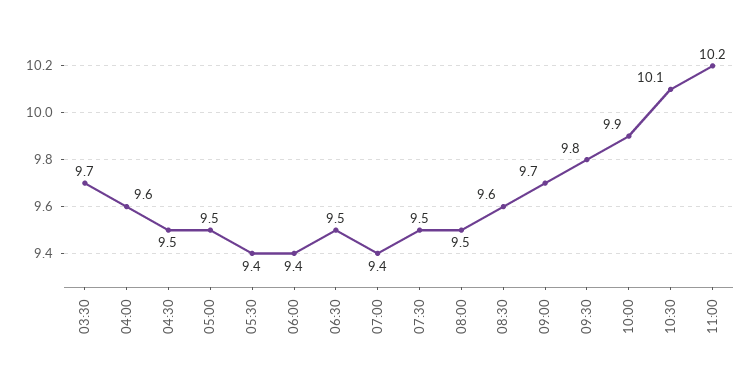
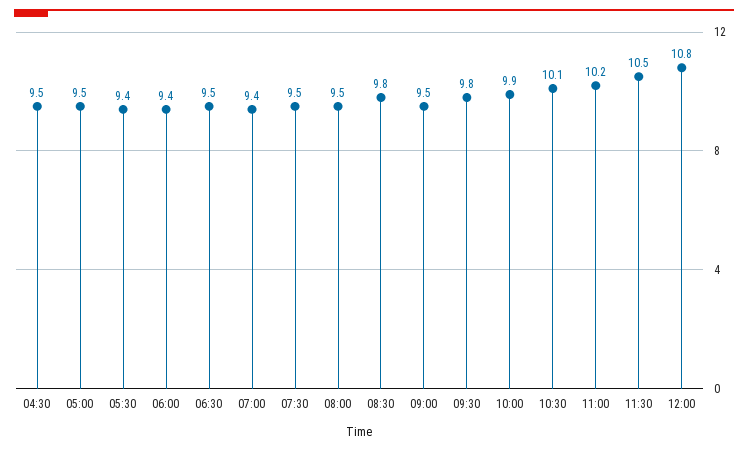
03:30: 9.7 -> none
04:00: 9.6 -> none
08:30: 9.6 -> 9.8
09:00: 9.7 -> 9.5
11:30: none -> 10.5
12:00: none -> 10.8

